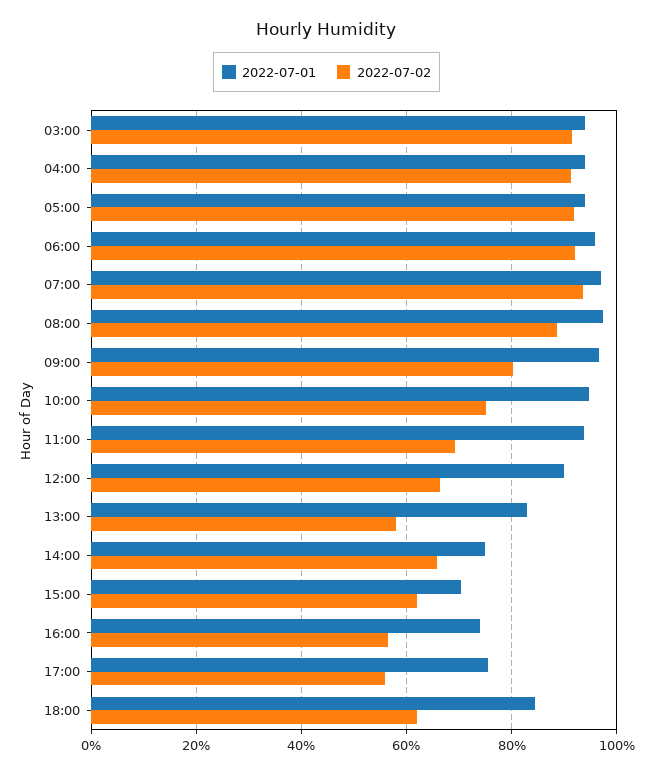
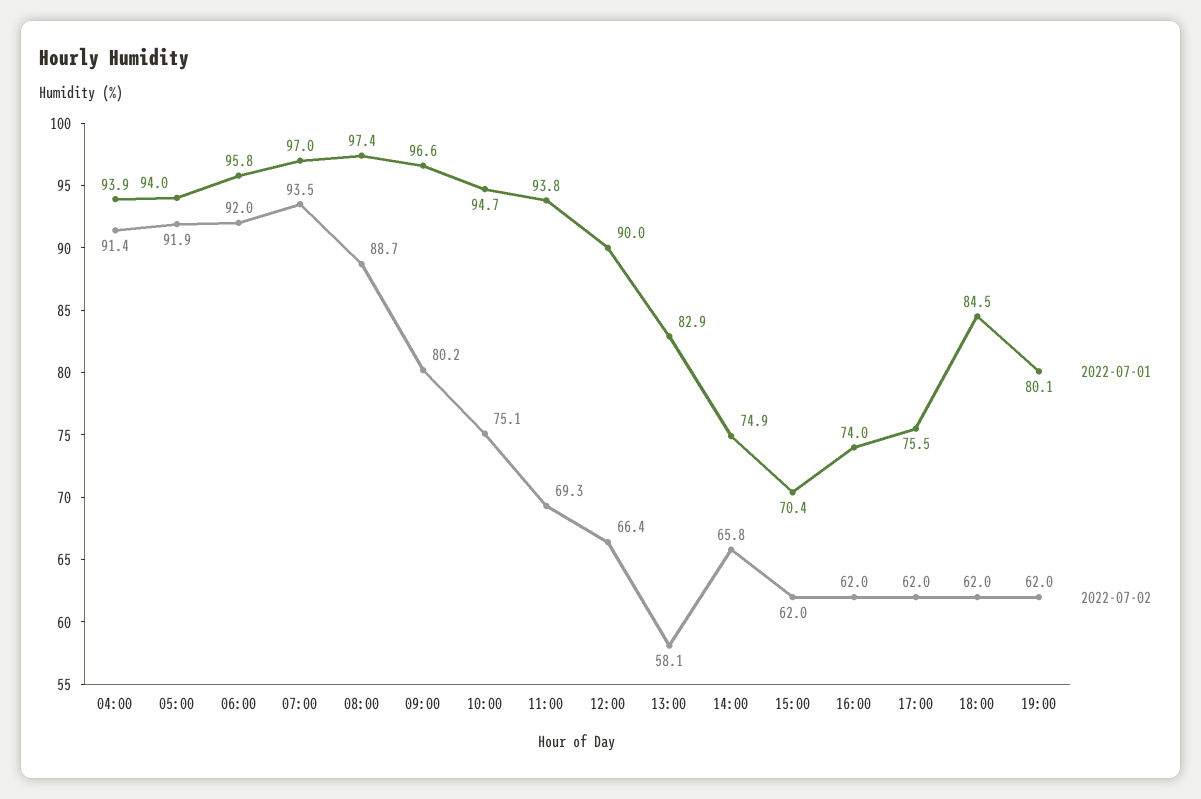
2022-07-01, 03:00: 94 -> none
2022-07-02, 03:00: 92 -> none
2022-07-02, 16:00: 56 -> 62
2022-07-02, 17:00: 56 -> 62
2022-07-01, 19:00: none -> 80.1
2022-07-02, 19:00: none -> 62

